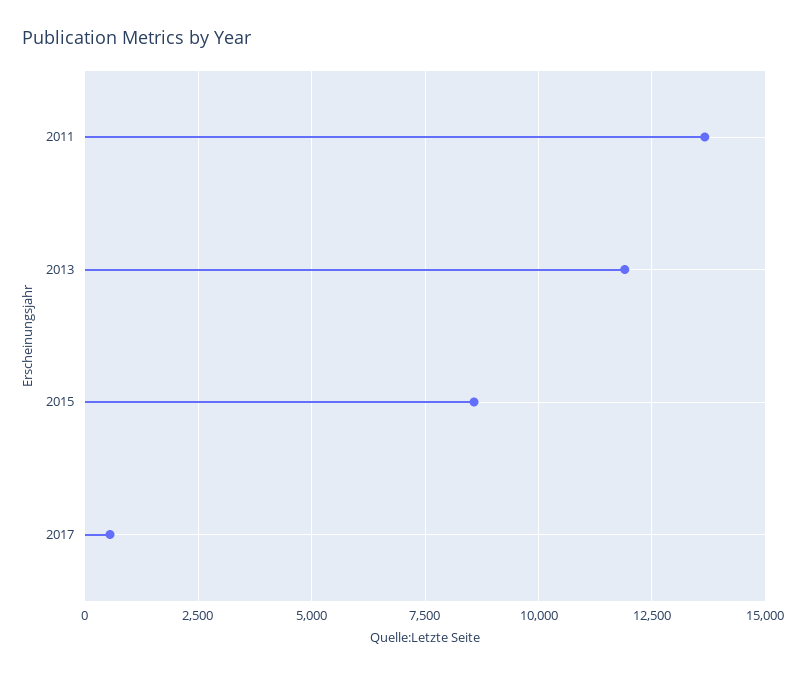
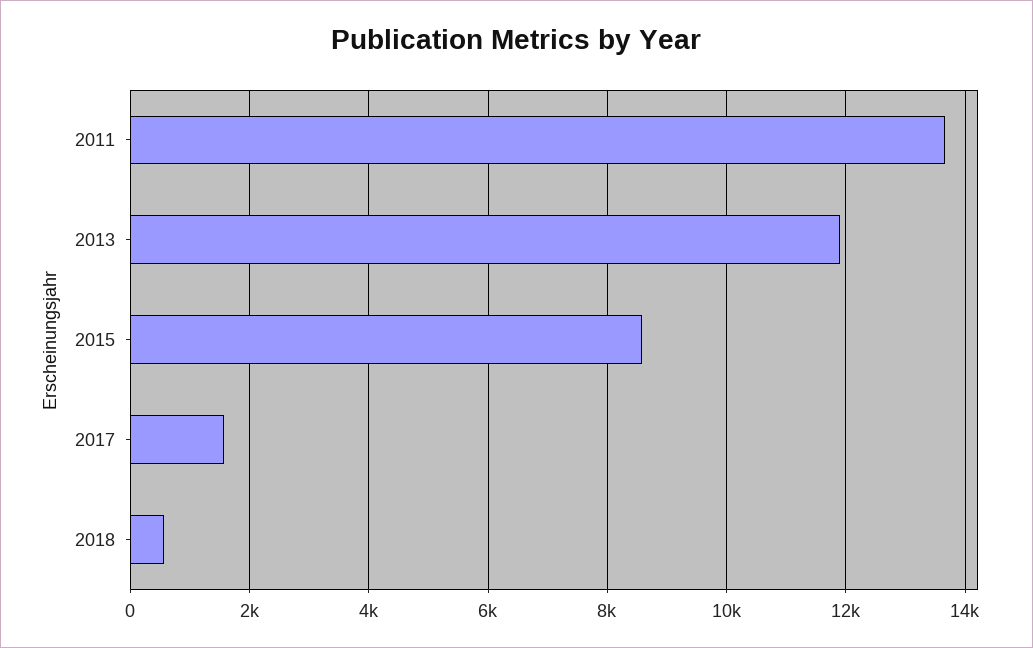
2017: 500 -> 1600
2018: none -> 600

